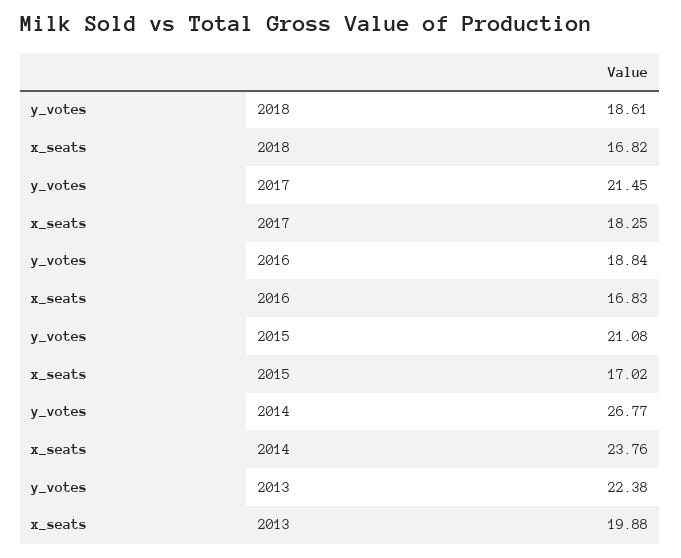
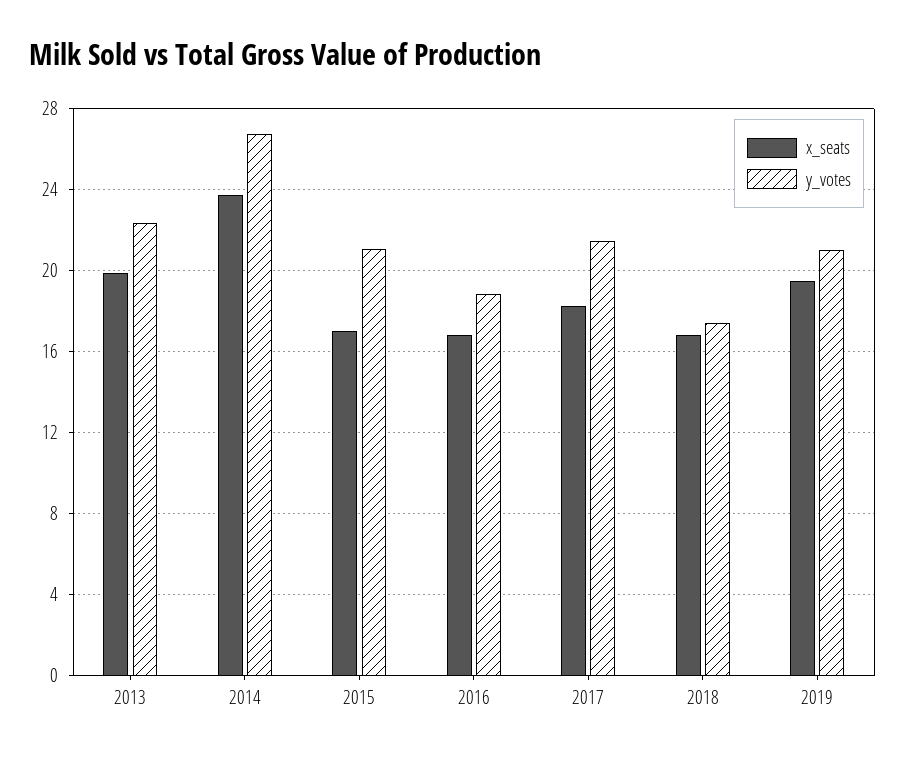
y_votes, 2018: 18.61 -> 17.5
x_seats, 2019: none -> 19.5
y_votes, 2019: none -> 21

